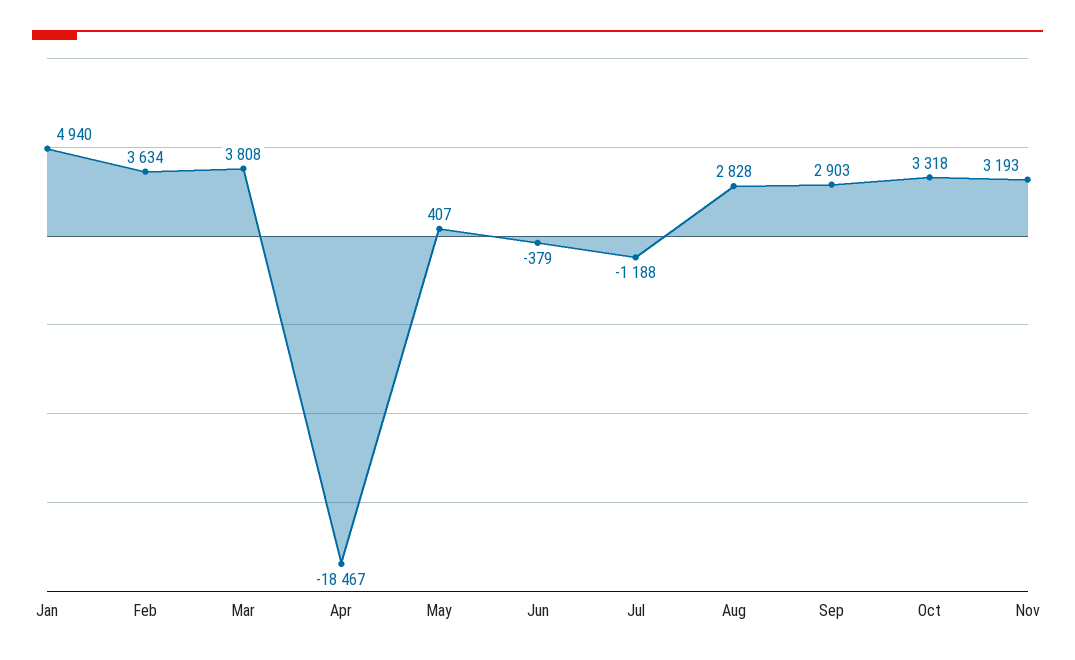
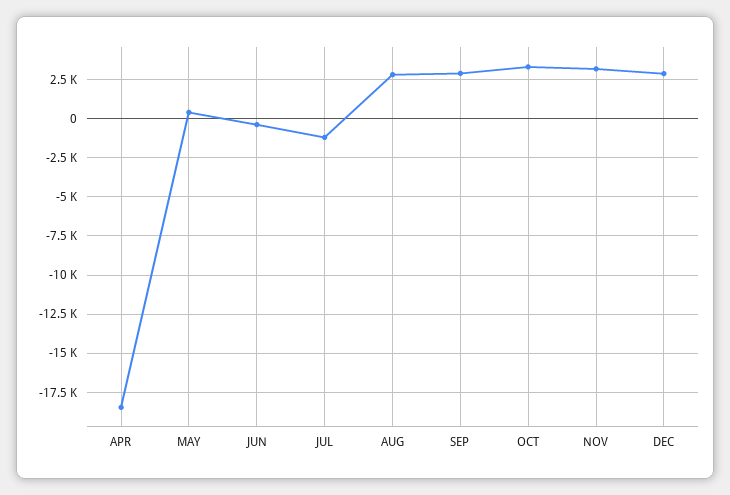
Jan: 4940 -> none
Feb: 3634 -> none
Mar: 3808 -> none
DEC: none -> 3000

